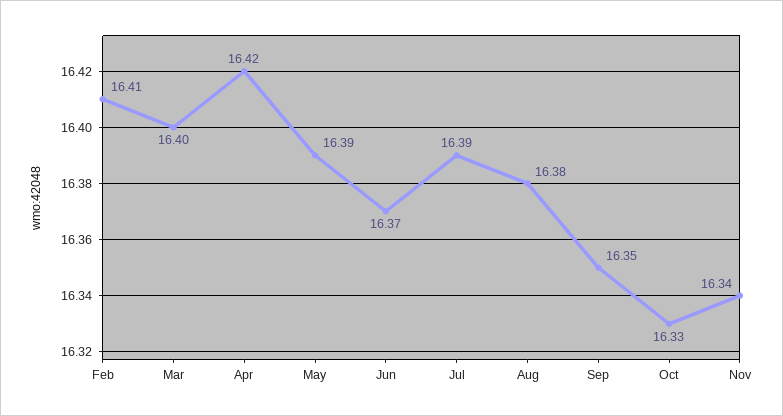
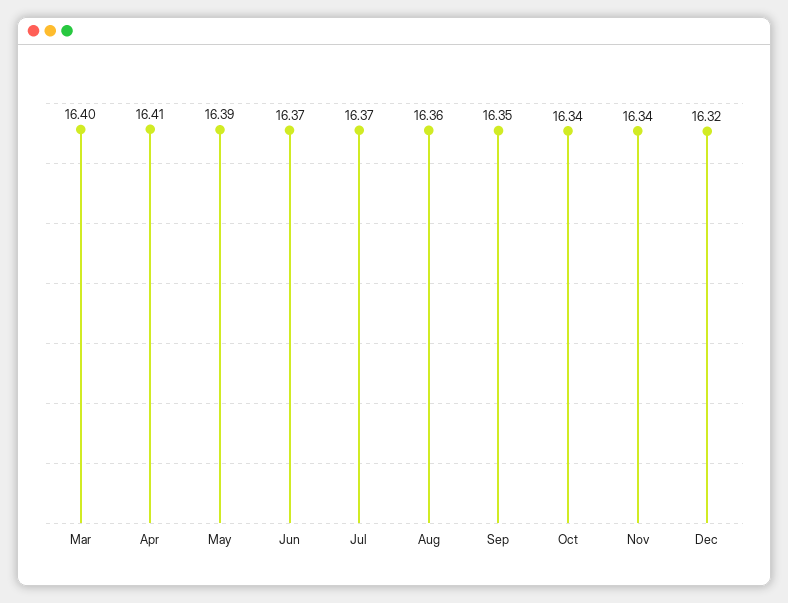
Feb: 16.41 -> none
Apr: 16.42 -> 16.41
Jul: 16.39 -> 16.37
Aug: 16.38 -> 16.36
Oct: 16.33 -> 16.34
Dec: none -> 16.32

